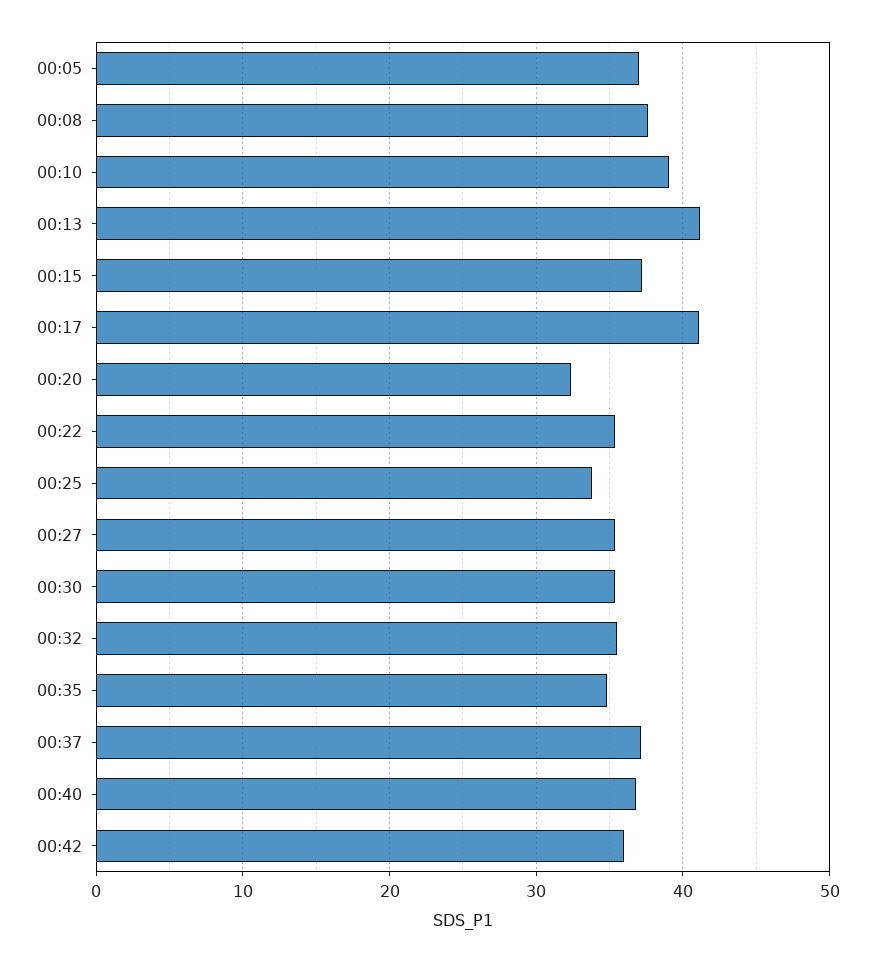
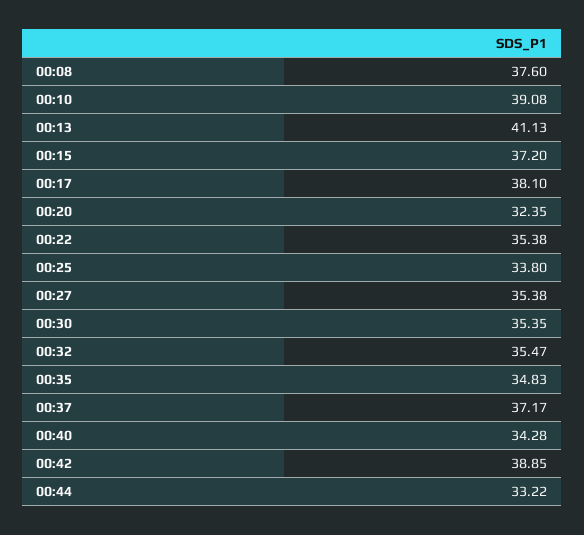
00:05: 37 -> none
00:17: 41 -> 38.1
00:40: 37 -> 34.28
00:42: 36 -> 38.85
00:44: none -> 33.22

